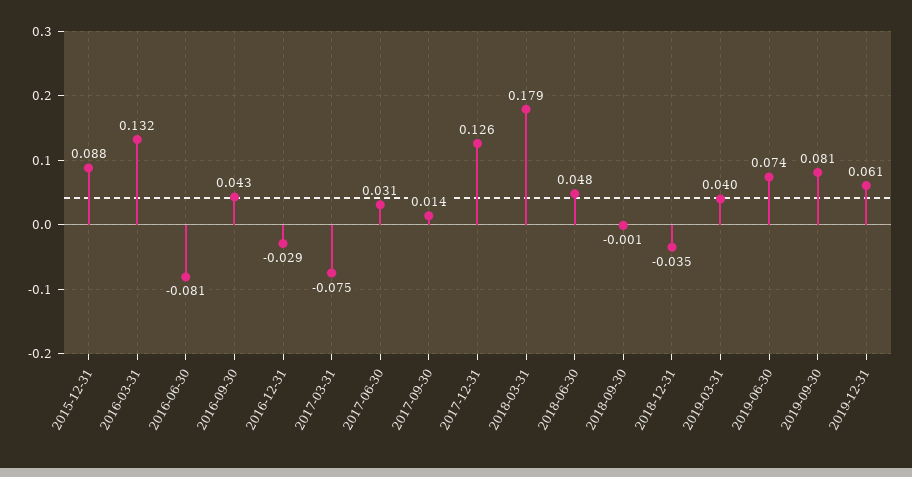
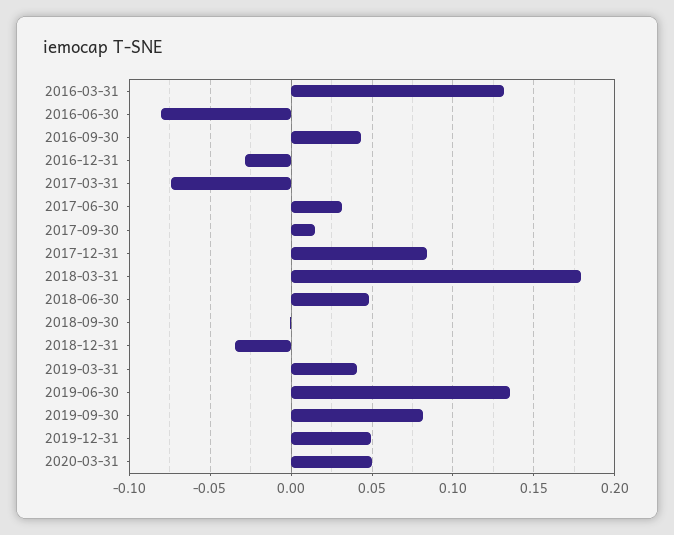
2015-12-31: 0.088 -> none
2017-12-31: 0.126 -> 0.085
2019-06-30: 0.074 -> 0.135
2019-12-31: 0.061 -> 0.05
2020-03-31: none -> 0.05

